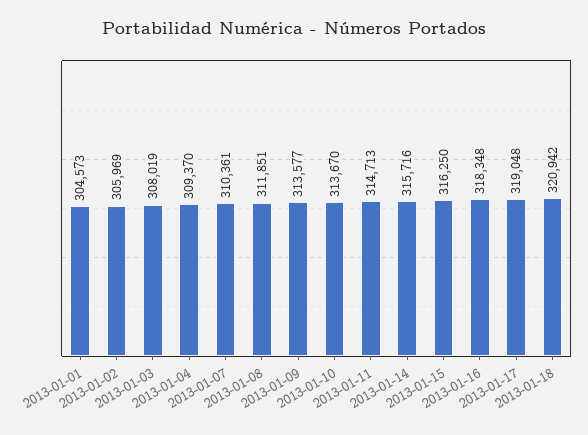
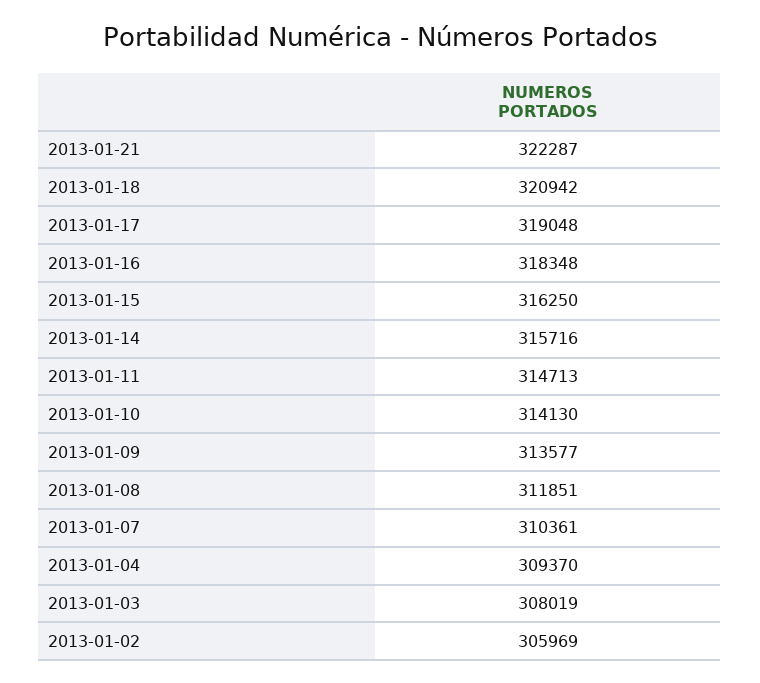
2013-01-01: 304573 -> none
2013-01-10: 313670 -> 314130
2013-01-21: none -> 322287

